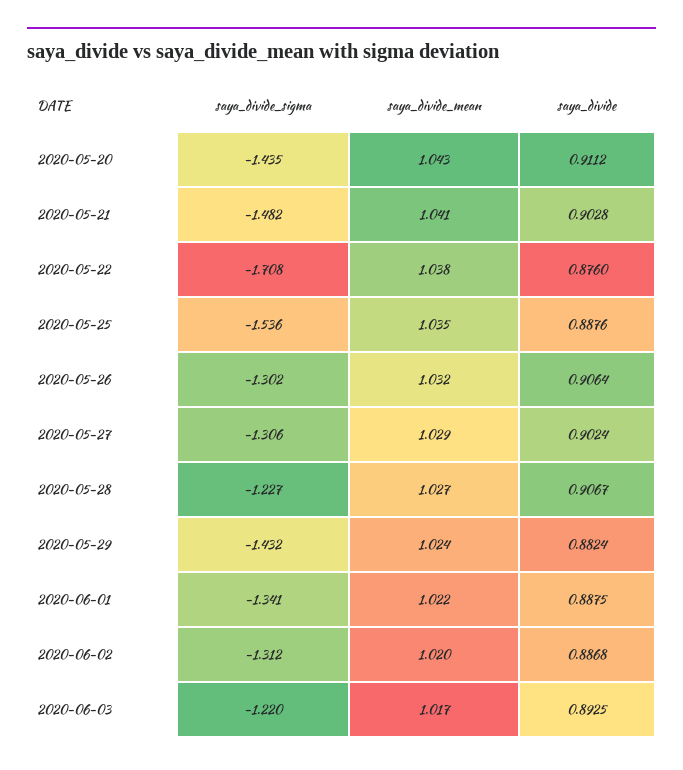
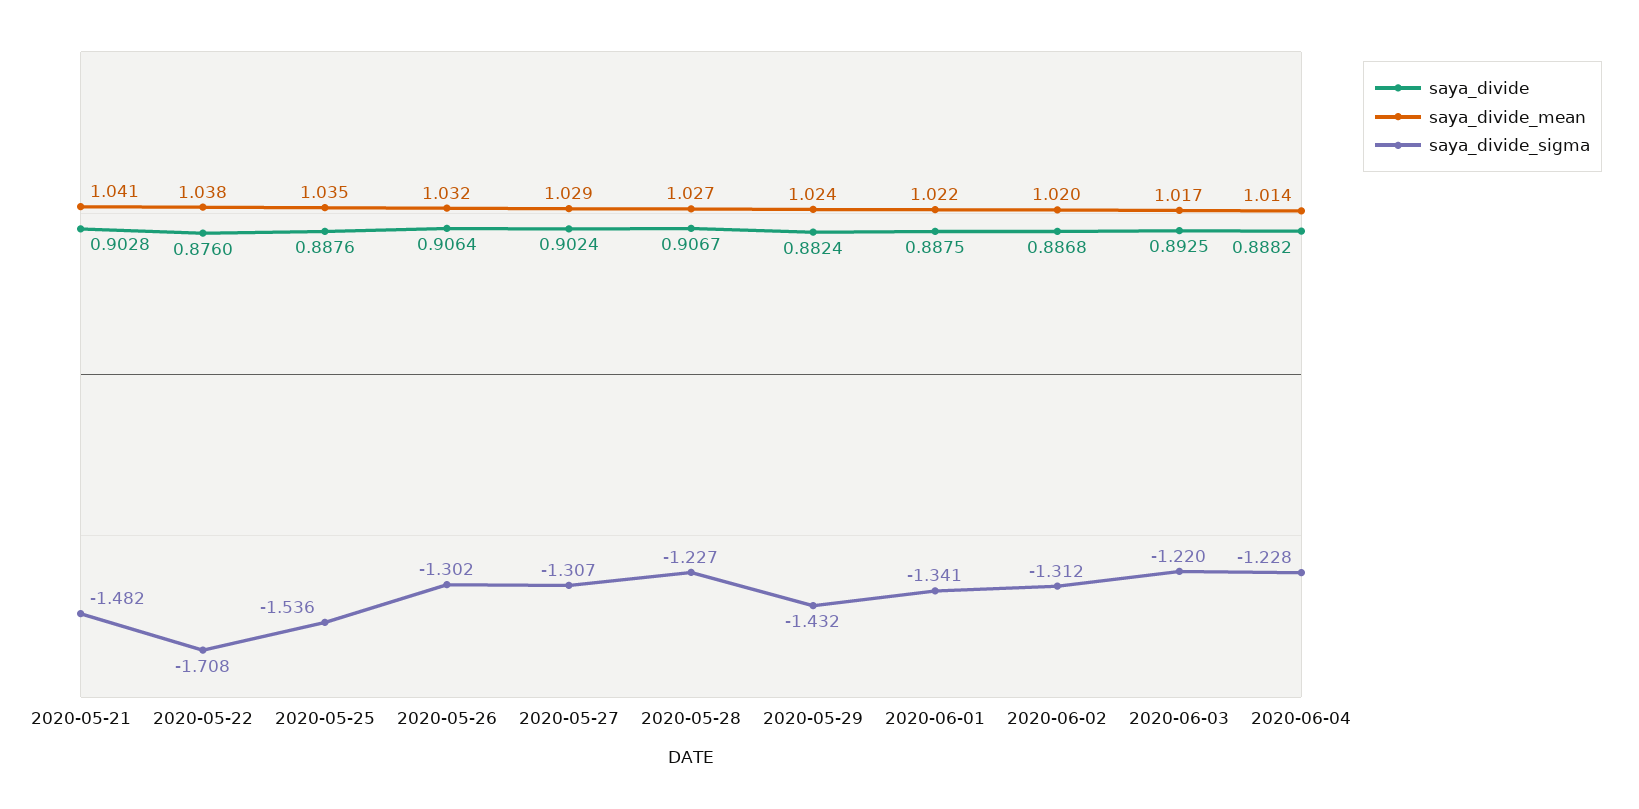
saya_divide_sigma, 2020-05-20: -1.435 -> none
saya_divide_mean, 2020-05-20: 1.043 -> none
saya_divide, 2020-05-20: 0.9112 -> none
saya_divide_sigma, 2020-05-27: -1.306 -> -1.307
saya_divide, 2020-06-04: none -> 0.8882
saya_divide_mean, 2020-06-04: none -> 1.014
saya_divide_sigma, 2020-06-04: none -> -1.228

